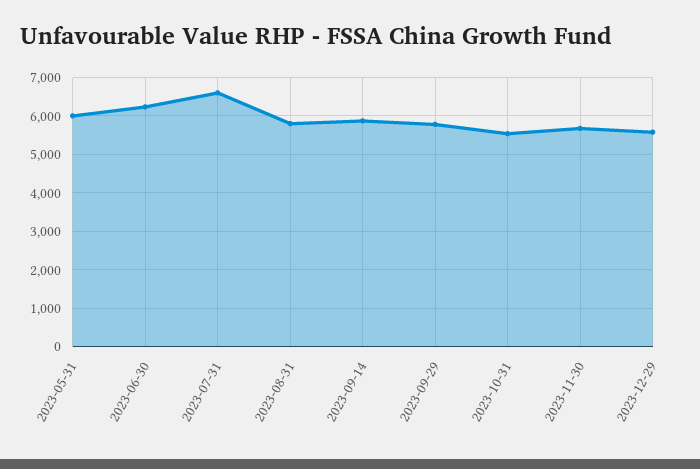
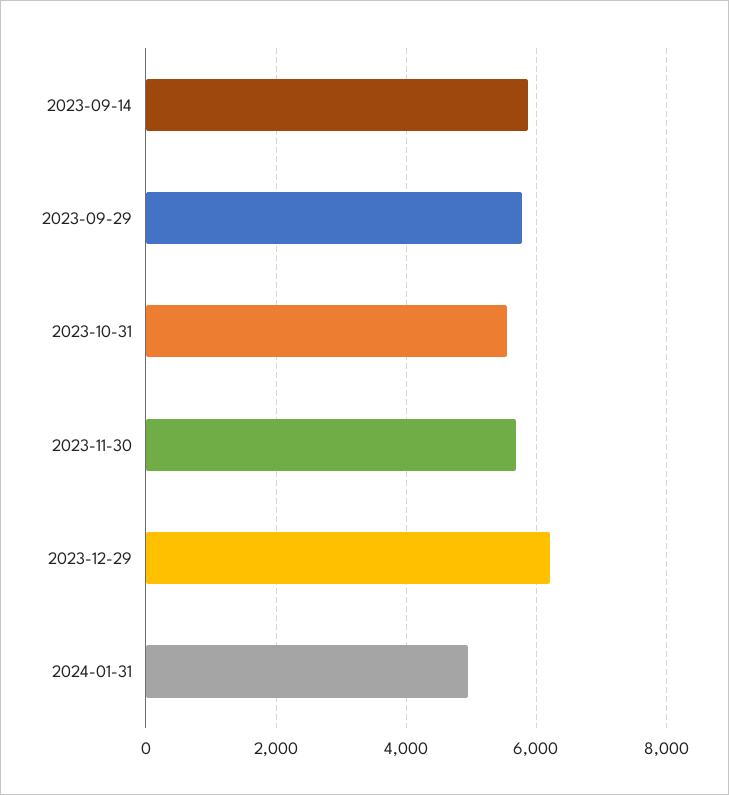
2023-05-31: 6000 -> none
2023-06-30: 6200 -> none
2023-07-31: 6600 -> none
2023-08-31: 5800 -> none
2023-12-29: 5600 -> 6200
2024-01-31: none -> 5000

